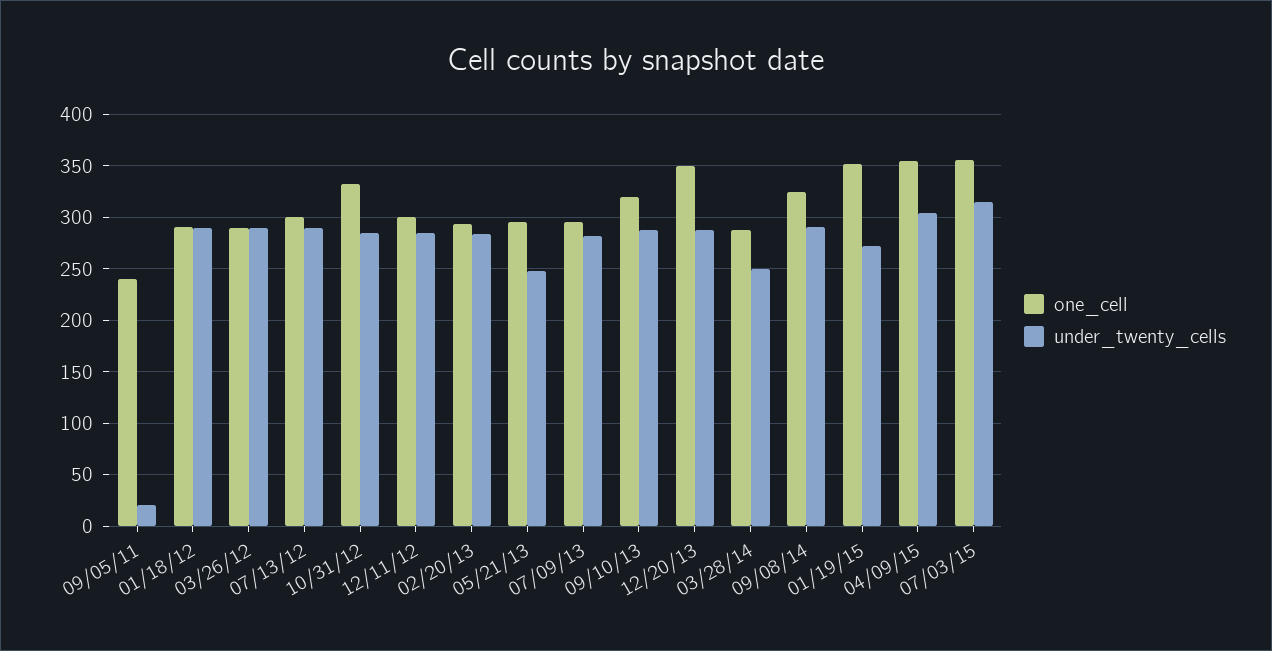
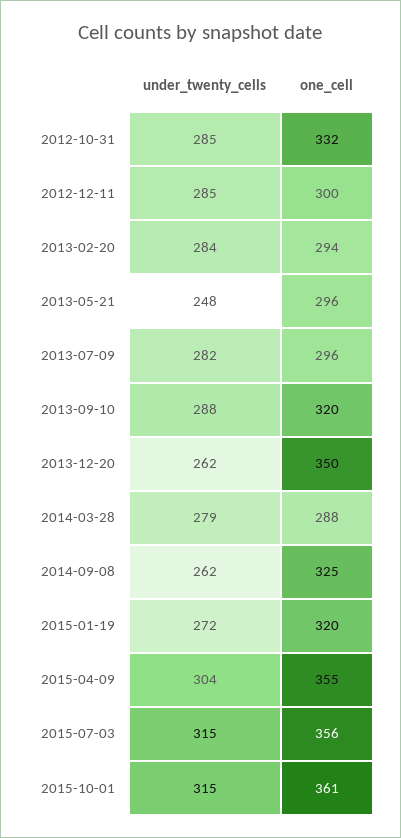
one_cell, 09/05/11: 240 -> none
under_twenty_cells, 09/05/11: 20 -> none
one_cell, 01/18/12: 290 -> none
under_twenty_cells, 01/18/12: 290 -> none
one_cell, 03/26/12: 290 -> none
under_twenty_cells, 03/26/12: 290 -> none
one_cell, 07/13/12: 300 -> none
under_twenty_cells, 07/13/12: 290 -> none
under_twenty_cells, 12/20/13: 290 -> 262
under_twenty_cells, 03/28/14: 250 -> 279
under_twenty_cells, 09/08/14: 290 -> 262
one_cell, 01/19/15: 350 -> 320
under_twenty_cells, 2015-10-01: none -> 315
one_cell, 2015-10-01: none -> 361

